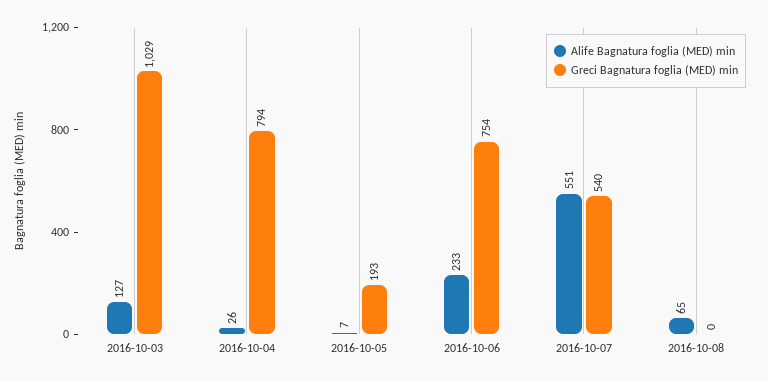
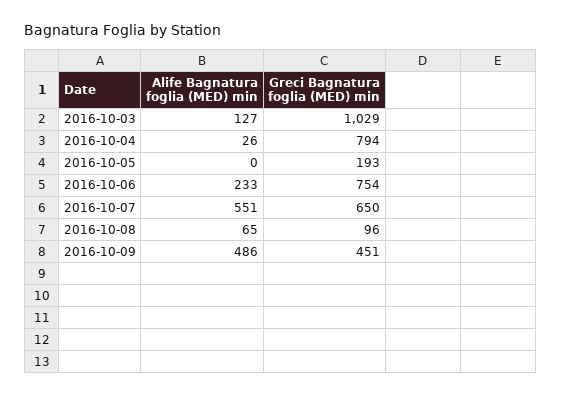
Alife Bagnatura foglia (MED) min, 2016-10-05: 7 -> 0
Greci Bagnatura foglia (MED) min, 2016-10-07: 540 -> 650
Greci Bagnatura foglia (MED) min, 2016-10-08: 0 -> 96
Alife Bagnatura foglia (MED) min, 2016-10-09: none -> 486
Greci Bagnatura foglia (MED) min, 2016-10-09: none -> 451

